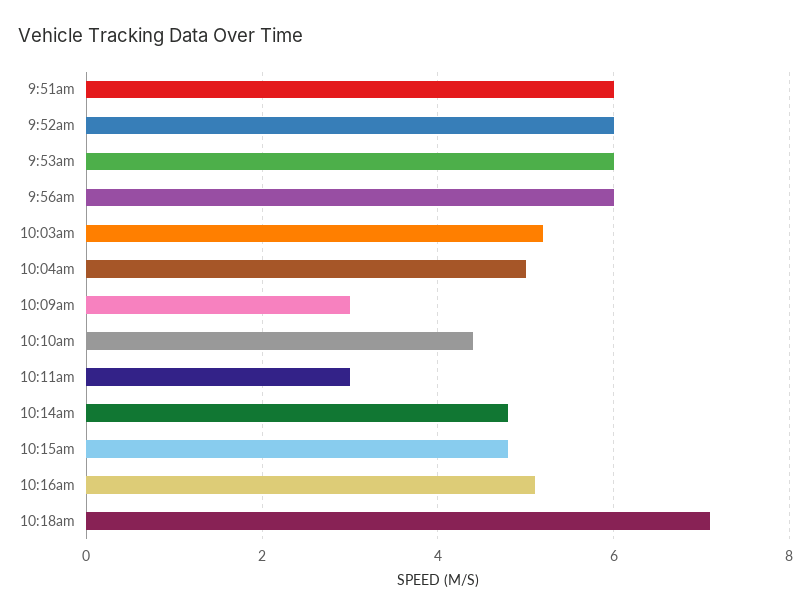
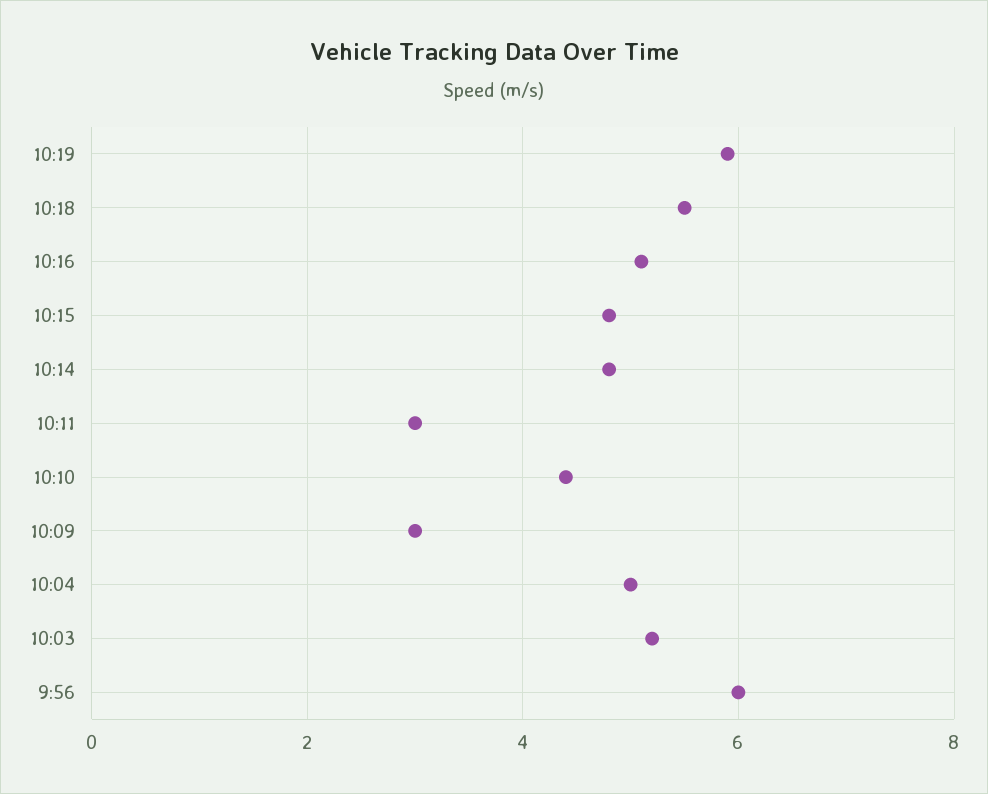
9:51am: 6 -> none
9:52am: 6 -> none
9:53am: 6 -> none
10:18am: 7 -> 5.5
10:19: none -> 6

